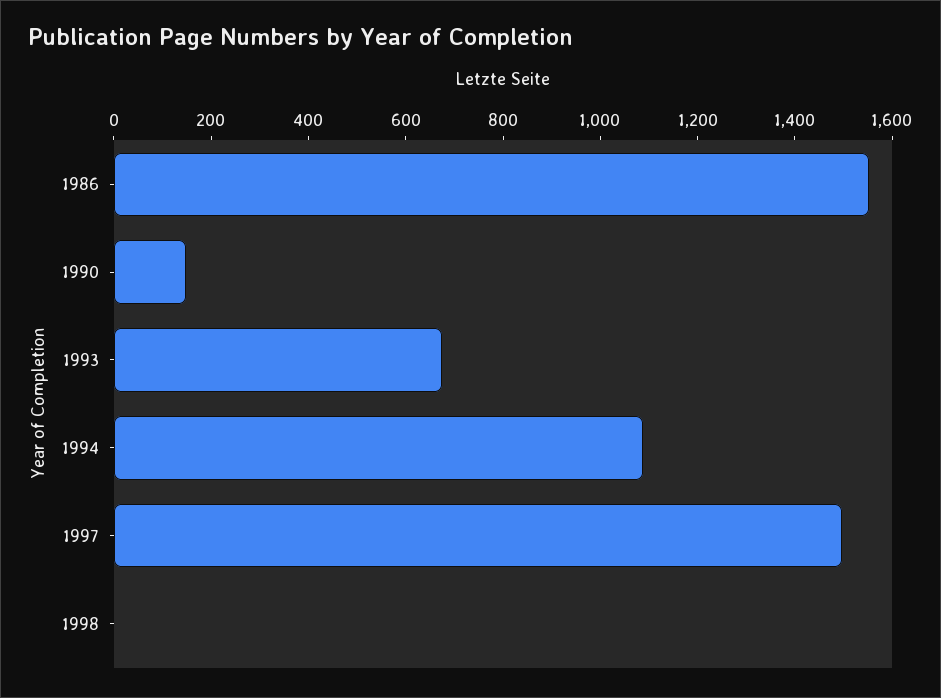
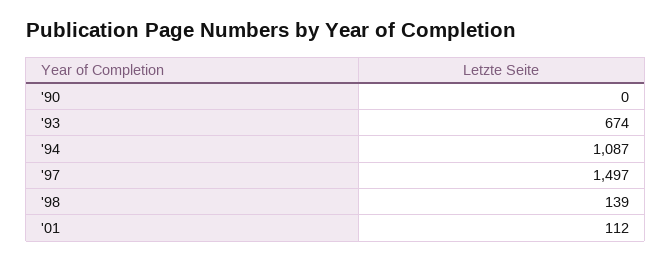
1986: 1550 -> none
1990: 150 -> 0
1998: 0 -> 139
'01: none -> 112

